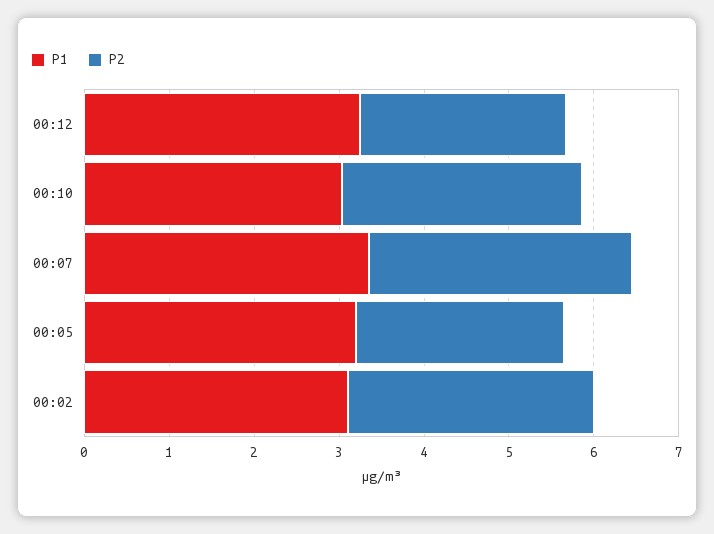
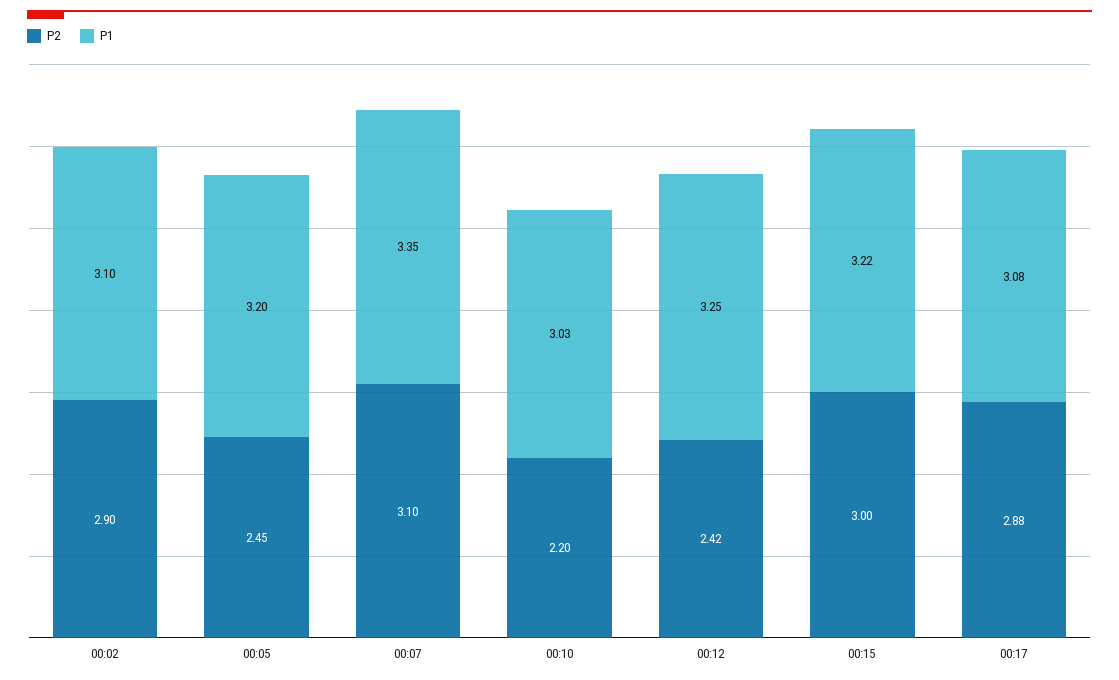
P2, 00:10: 2.8 -> 2.2
P2, 00:15: none -> 3
P1, 00:15: none -> 3.22
P2, 00:17: none -> 2.88
P1, 00:17: none -> 3.08

